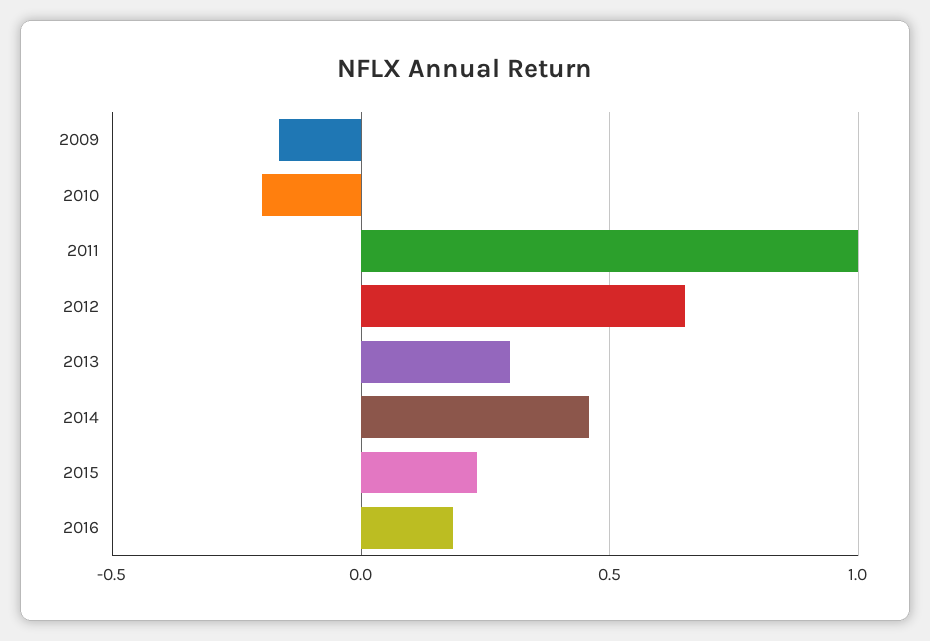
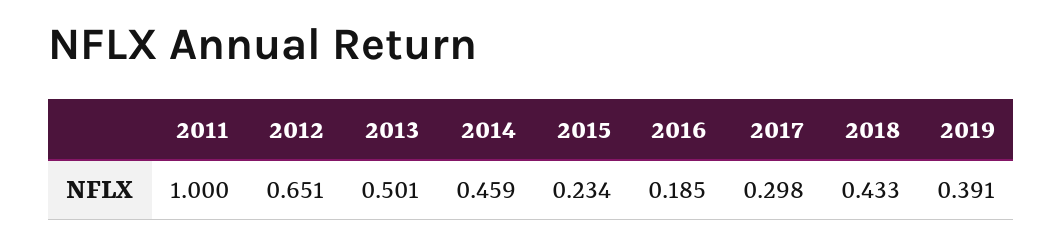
2009: -0.15 -> none
2010: -0.2 -> none
2013: 0.3 -> 0.501
2017: none -> 0.298
2018: none -> 0.433
2019: none -> 0.391

